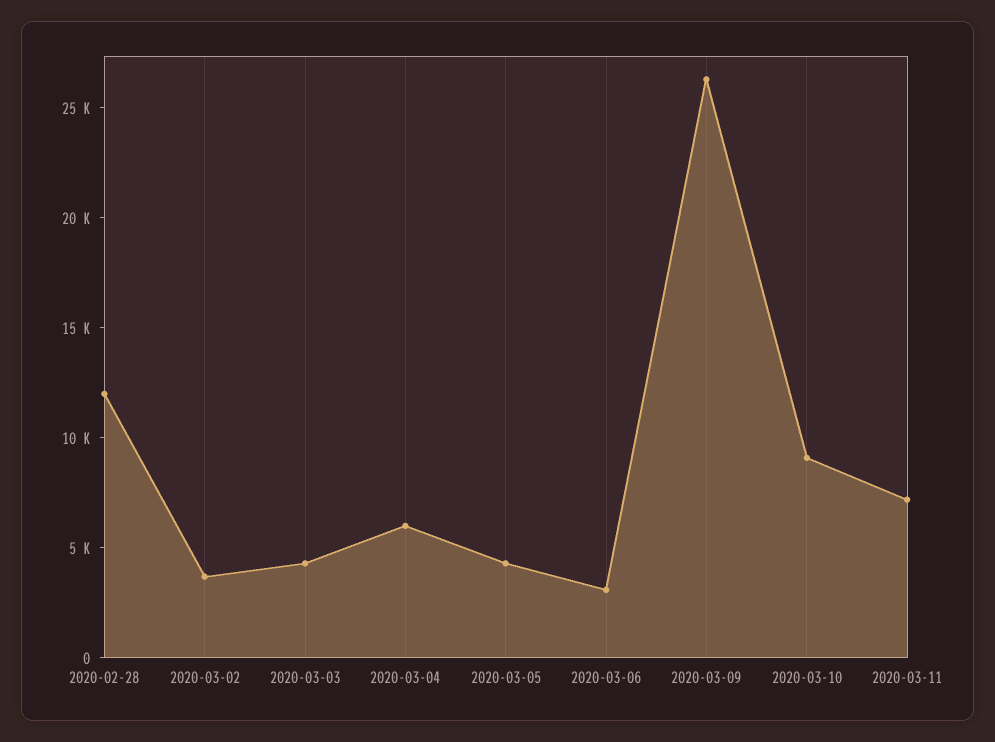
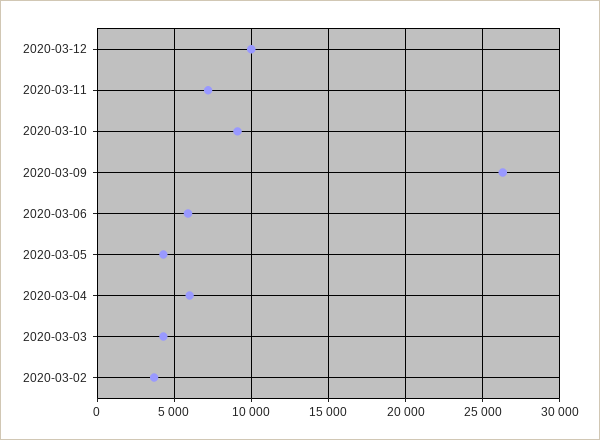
2020-02-28: 12000 -> none
2020-03-06: 3000 -> 6000
2020-03-12: none -> 10000

